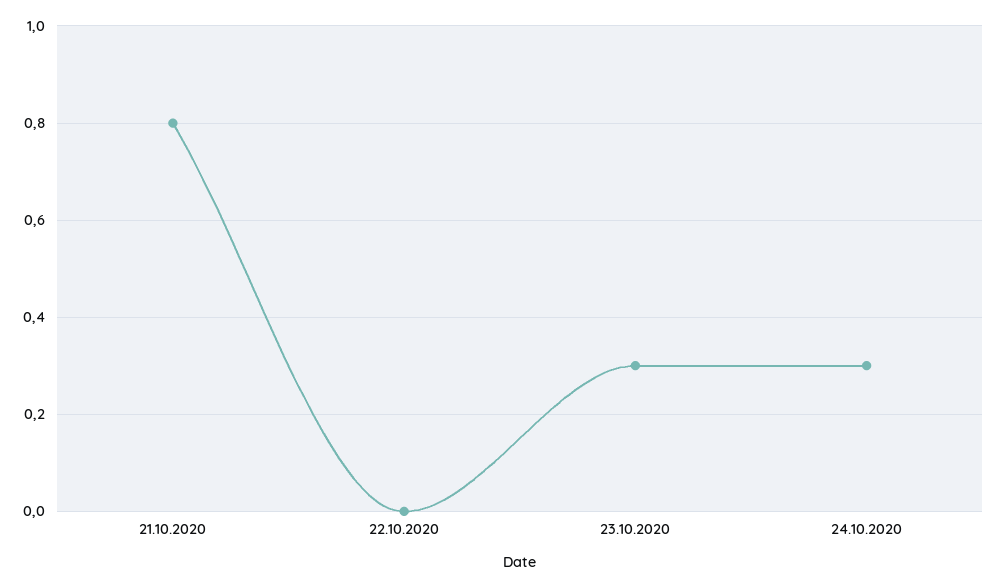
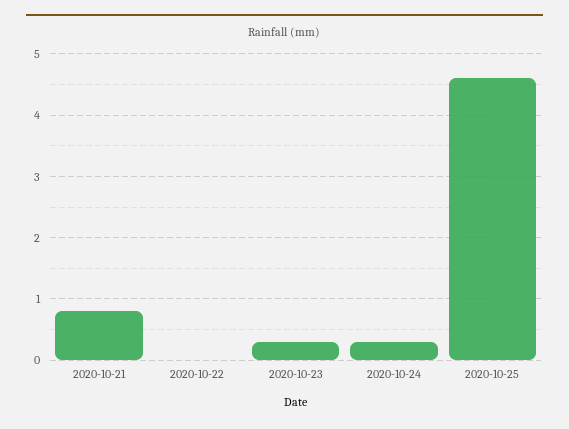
2020-10-25: none -> 4.6

